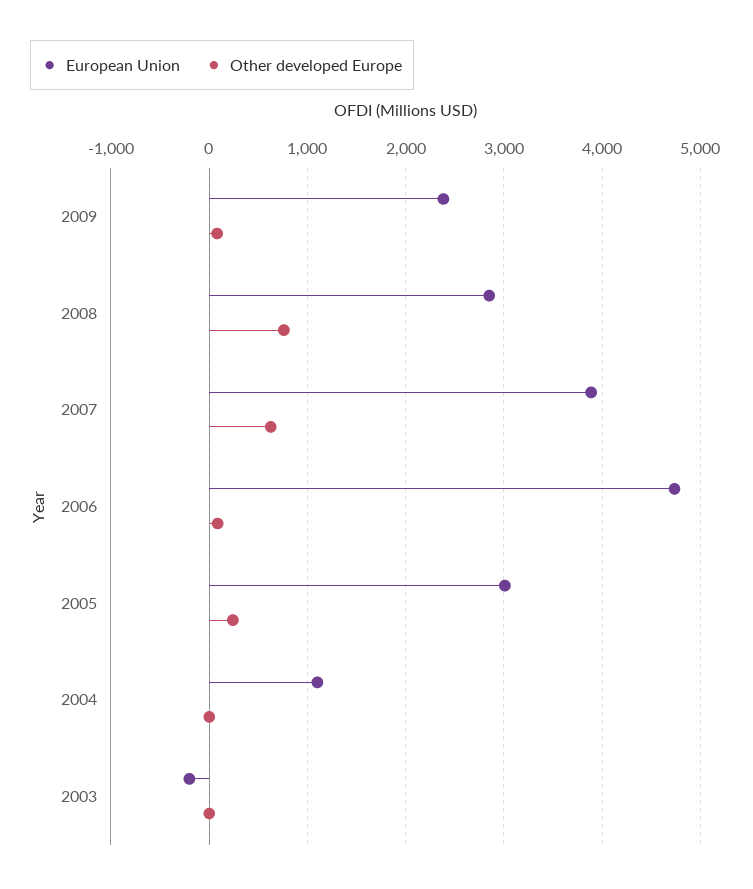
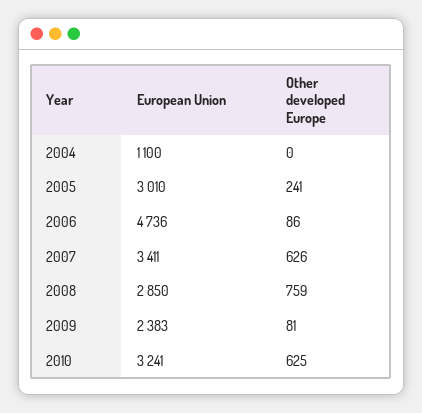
European Union, 2007: 3900 -> 3411
European Union, 2003: -200 -> none
Other developed Europe, 2003: 0 -> none
European Union, 2010: none -> 3241
Other developed Europe, 2010: none -> 625

